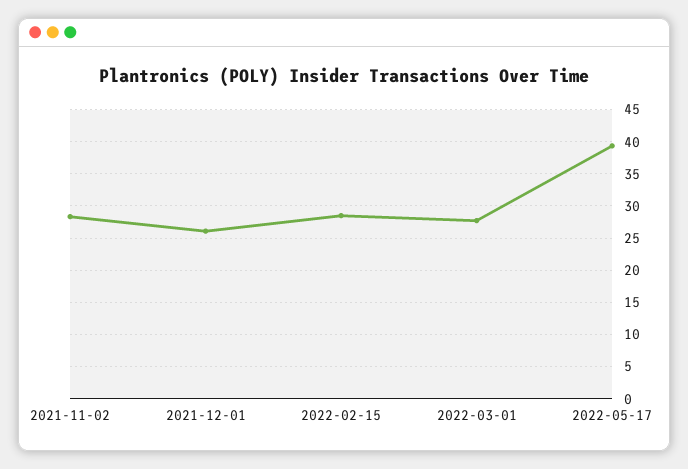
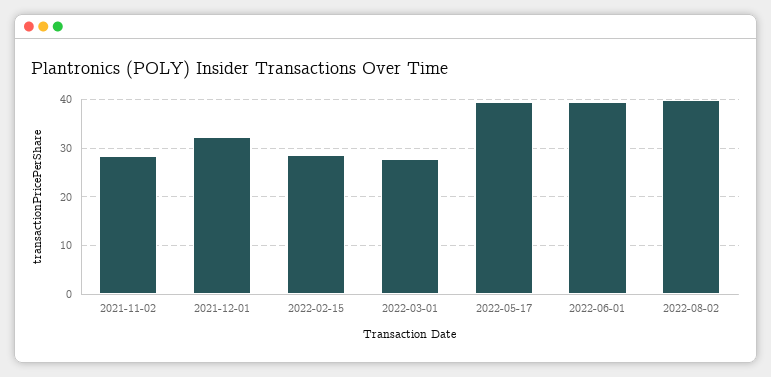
2021-12-01: 26 -> 32
2022-06-01: none -> 40
2022-08-02: none -> 40

